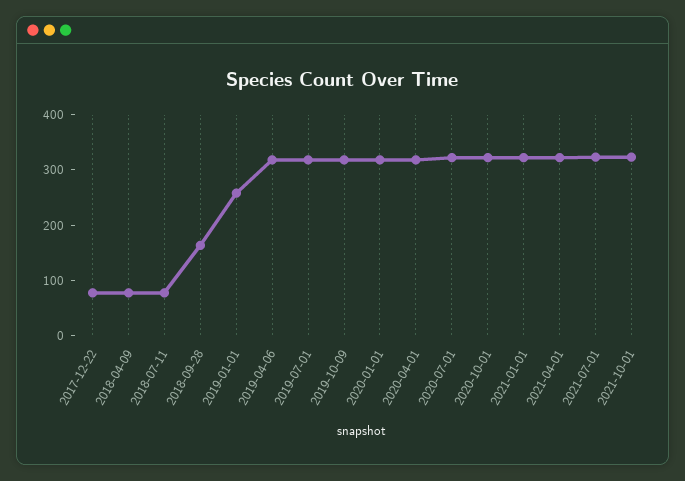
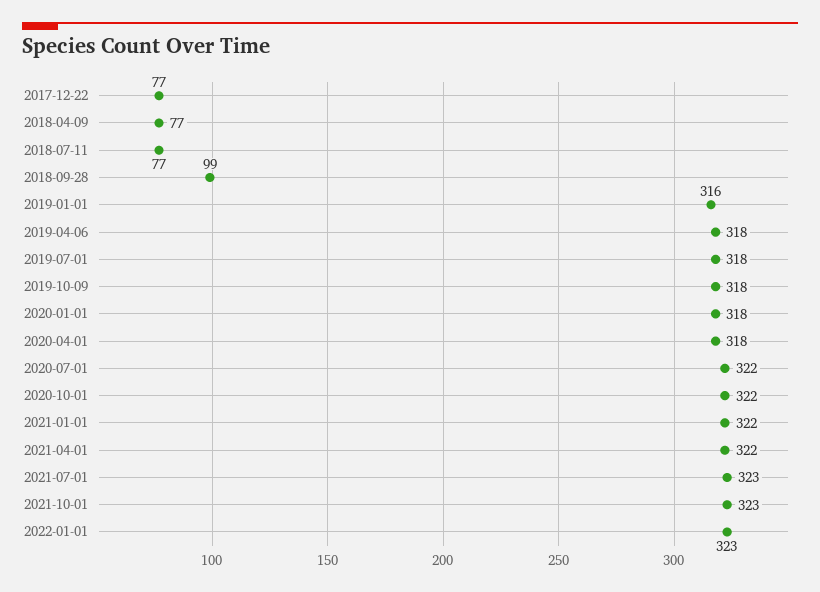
2018-09-28: 160 -> 99
2019-01-01: 260 -> 316
2022-01-01: none -> 323

